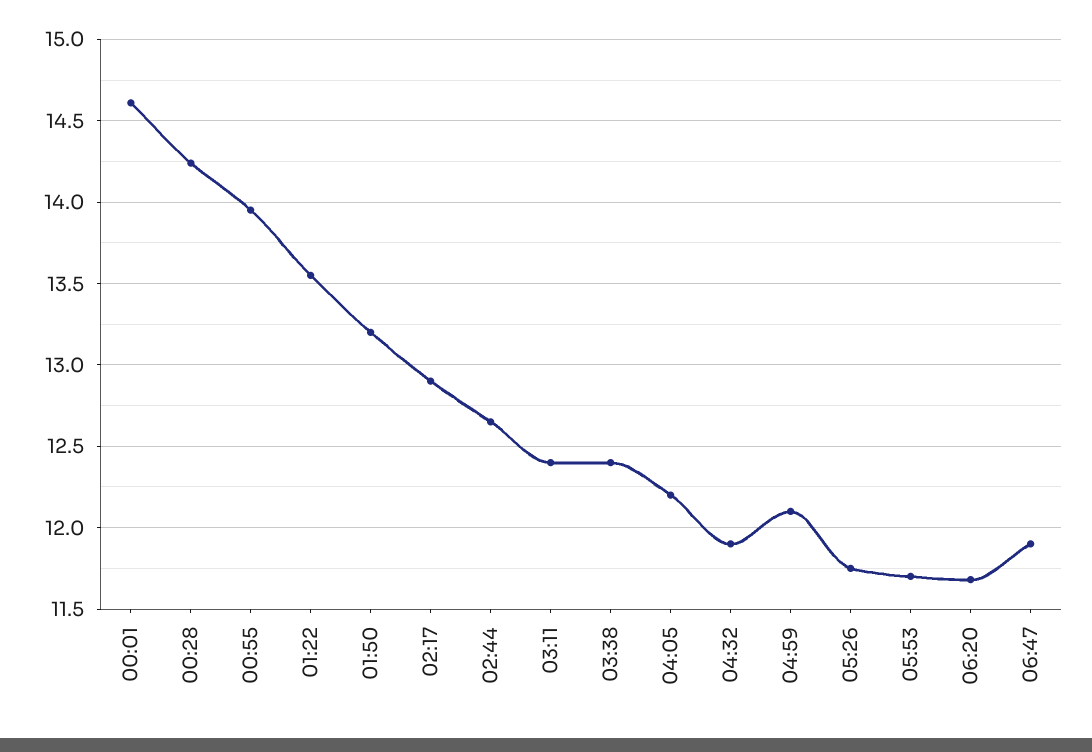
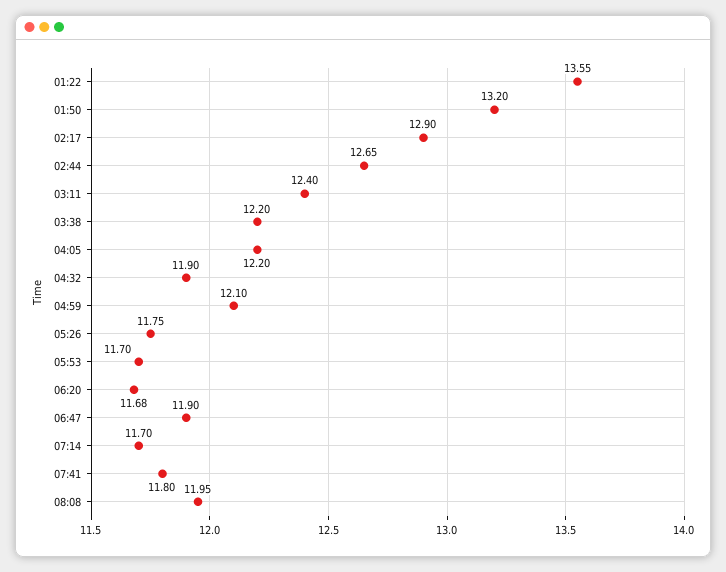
00:01: 14.6 -> none
00:28: 14.25 -> none
00:55: 13.95 -> none
03:38: 12.4 -> 12.2
07:14: none -> 11.7
07:41: none -> 11.8
08:08: none -> 11.95

